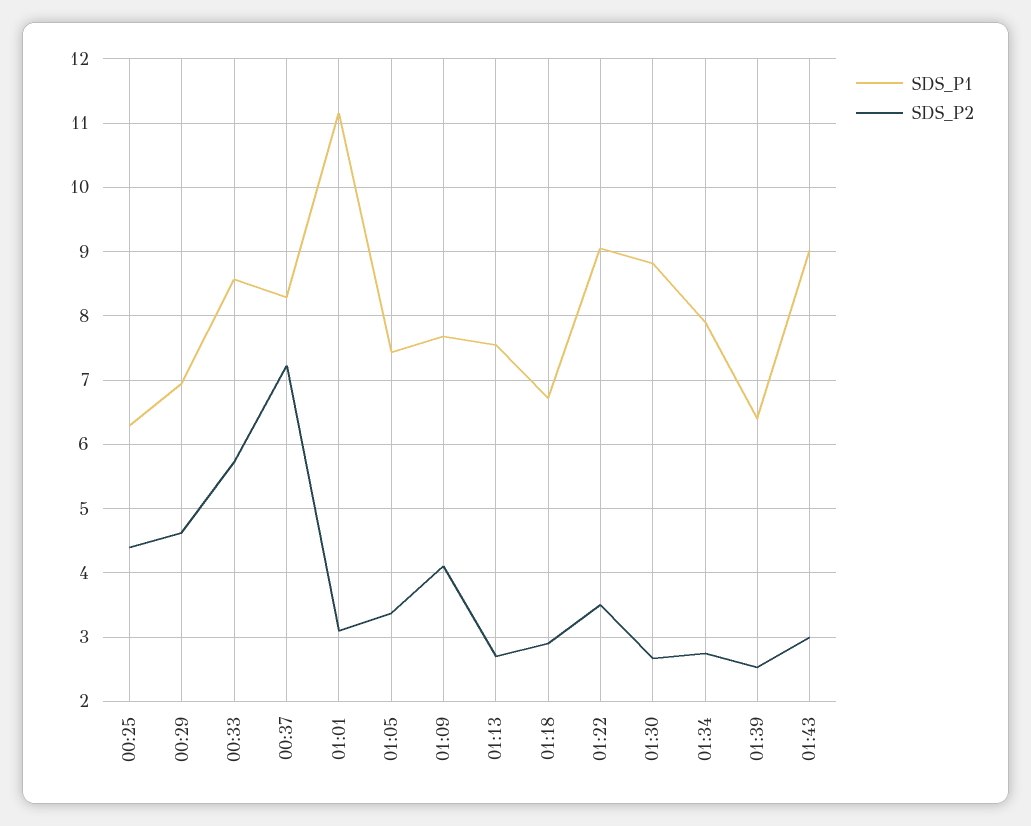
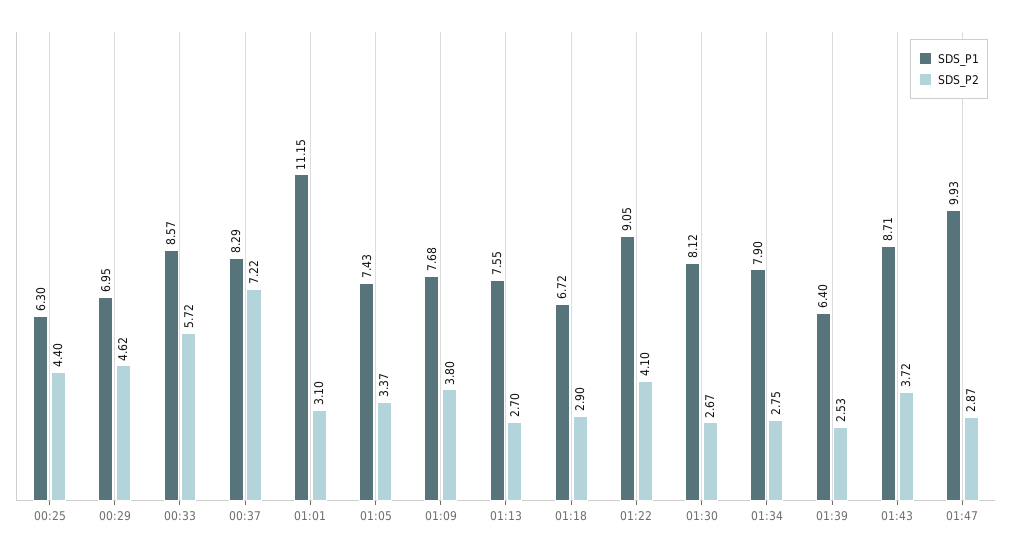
SDS_P2, 01:09: 4.1 -> 3.8
SDS_P2, 01:22: 3.5 -> 4.1
SDS_P1, 01:30: 8.8 -> 8.12
SDS_P1, 01:43: 9 -> 8.71
SDS_P2, 01:43: 3 -> 3.72
SDS_P1, 01:47: none -> 9.93
SDS_P2, 01:47: none -> 2.87

